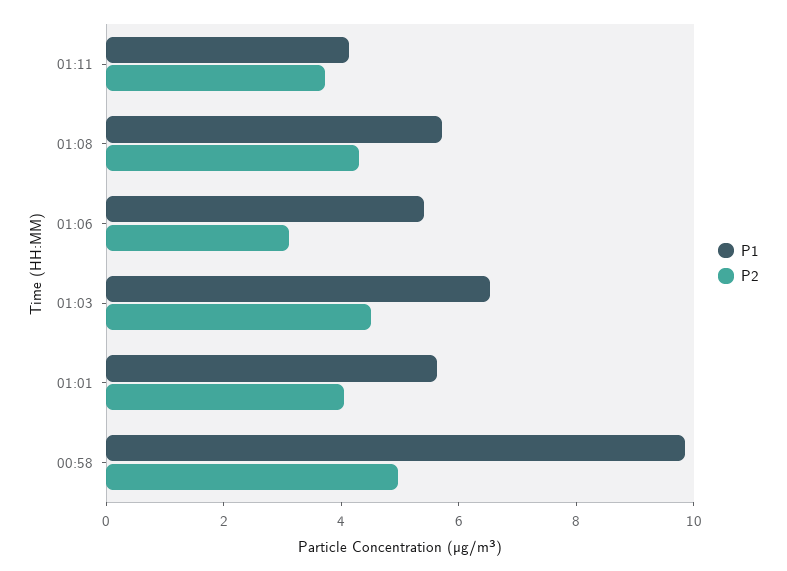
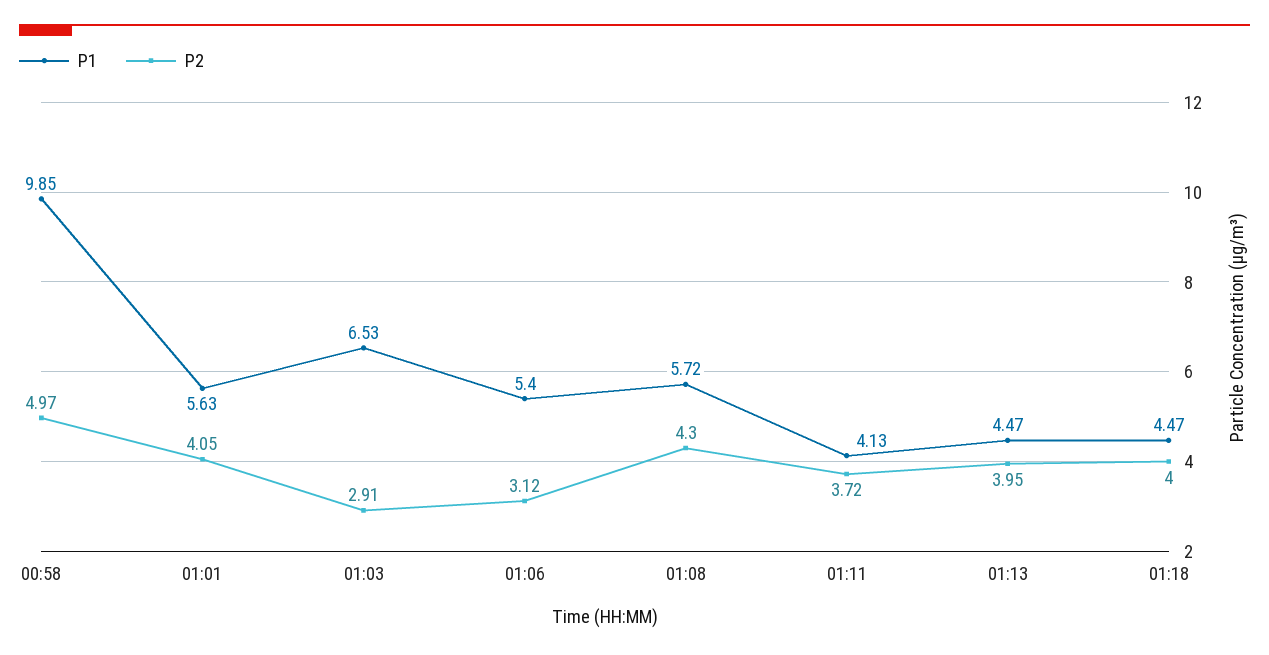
P2, 01:03: 4.5 -> 2.91
P1, 01:13: none -> 4.47
P2, 01:13: none -> 3.95
P1, 01:18: none -> 4.47
P2, 01:18: none -> 4

